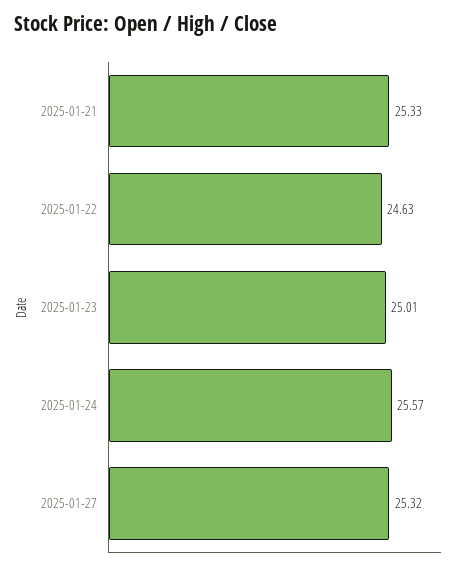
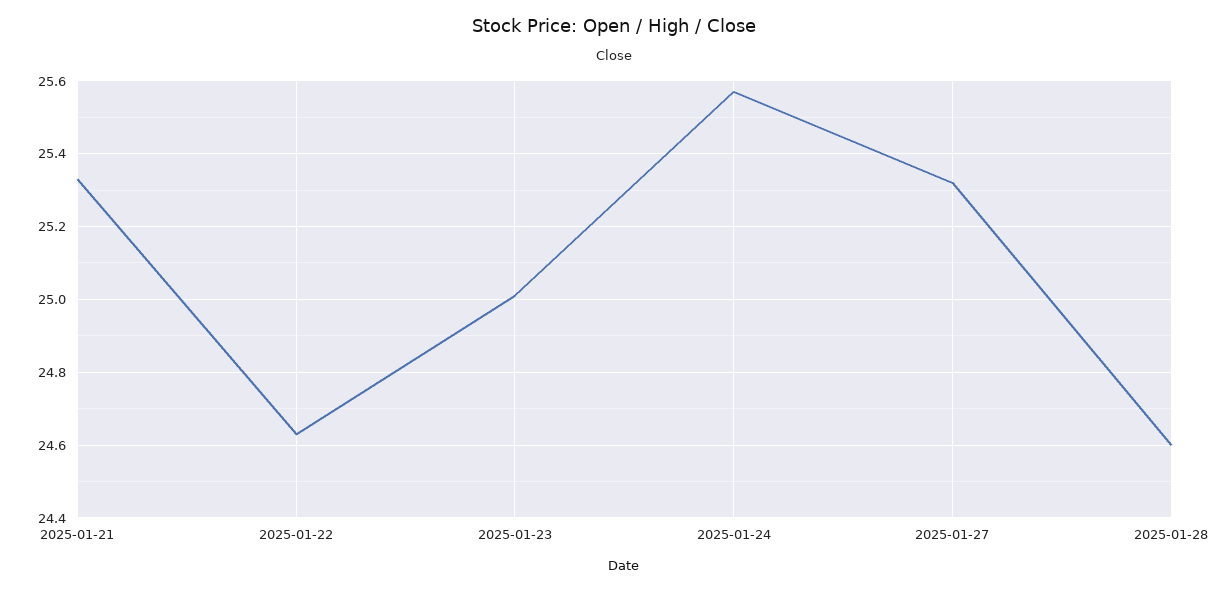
2025-01-28: none -> 24.6

